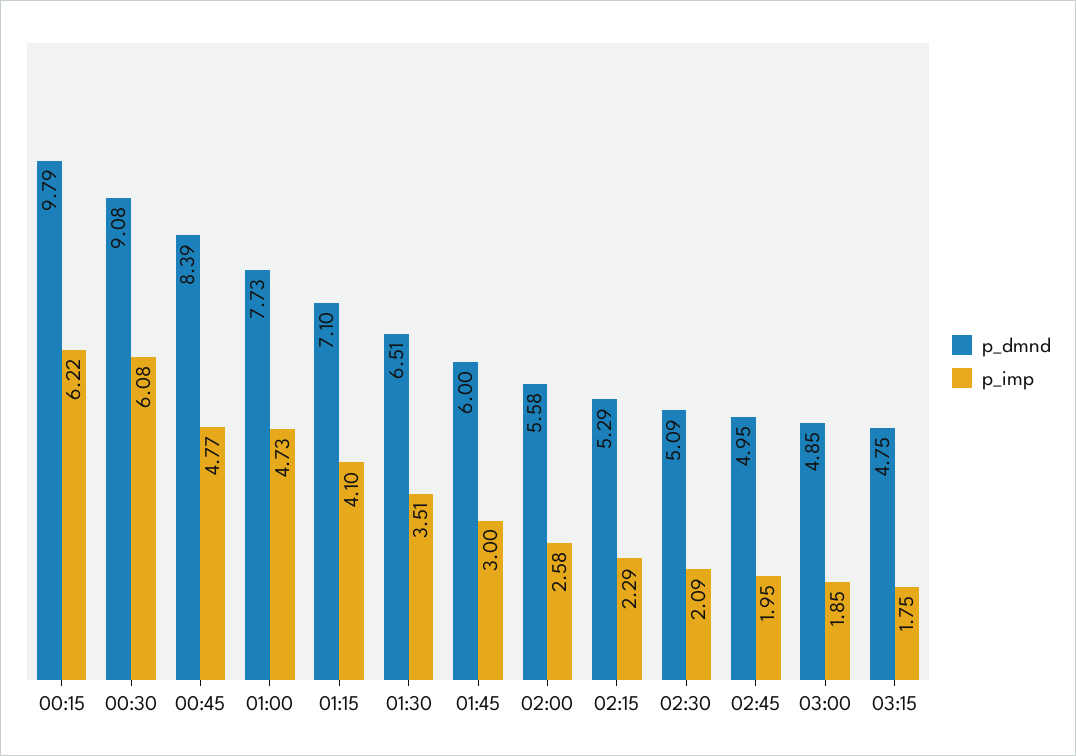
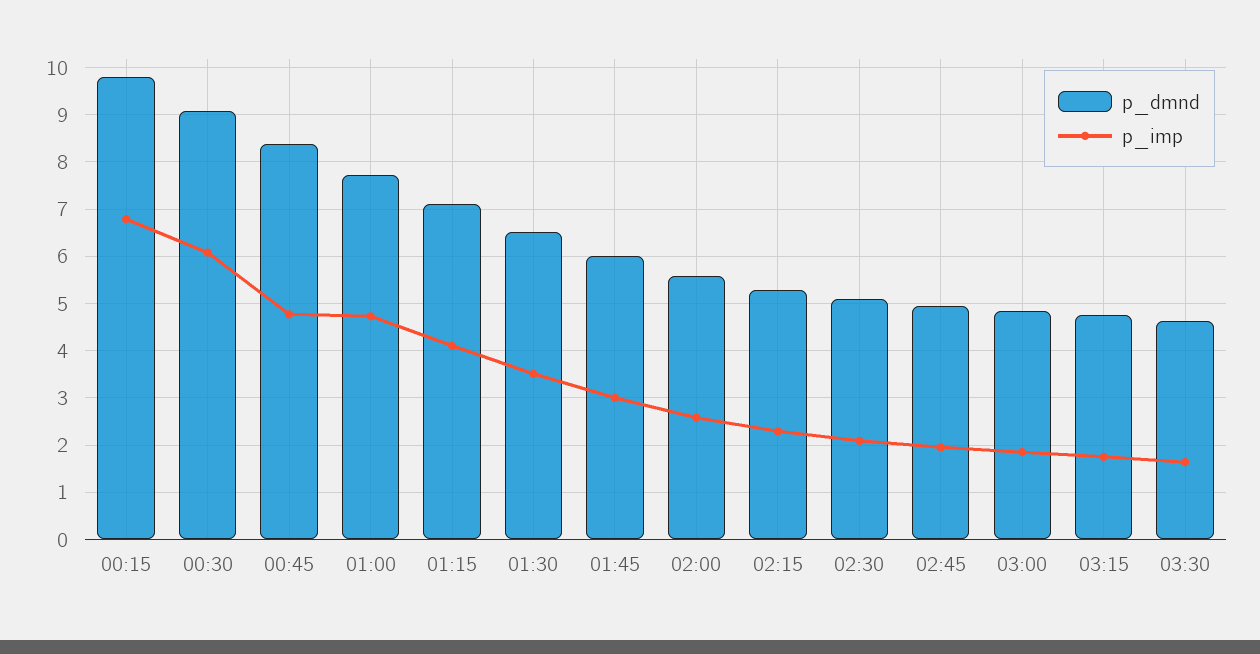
p_imp, 00:15: 6.22 -> 6.8
p_dmnd, 03:30: none -> 4.6
p_imp, 03:30: none -> 1.6

